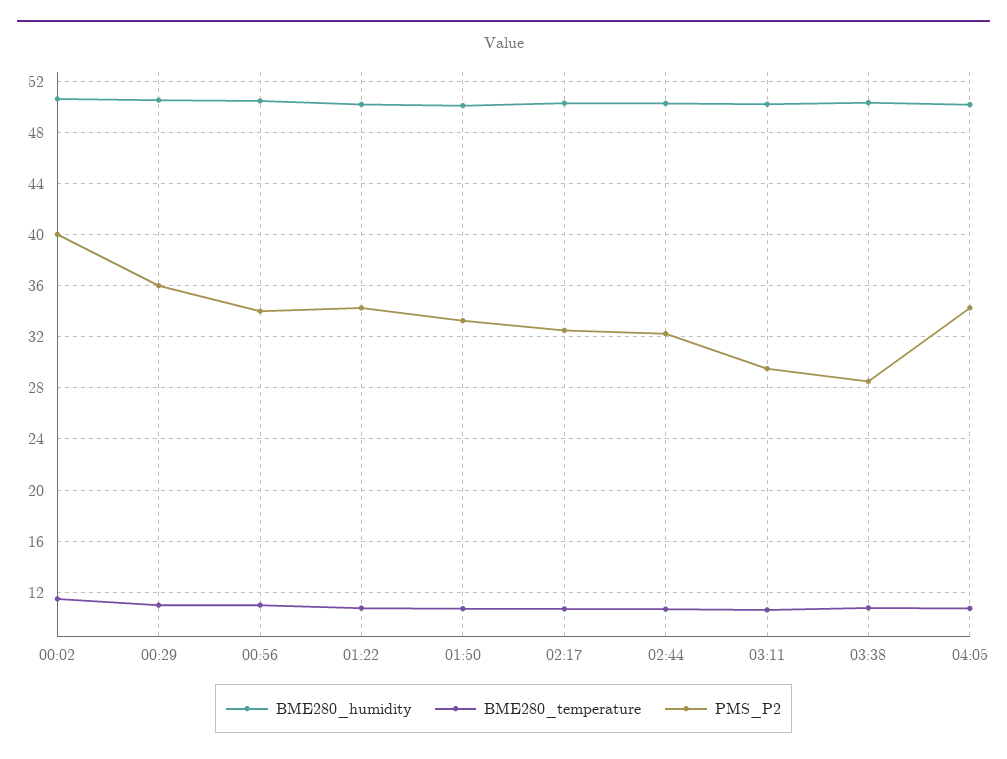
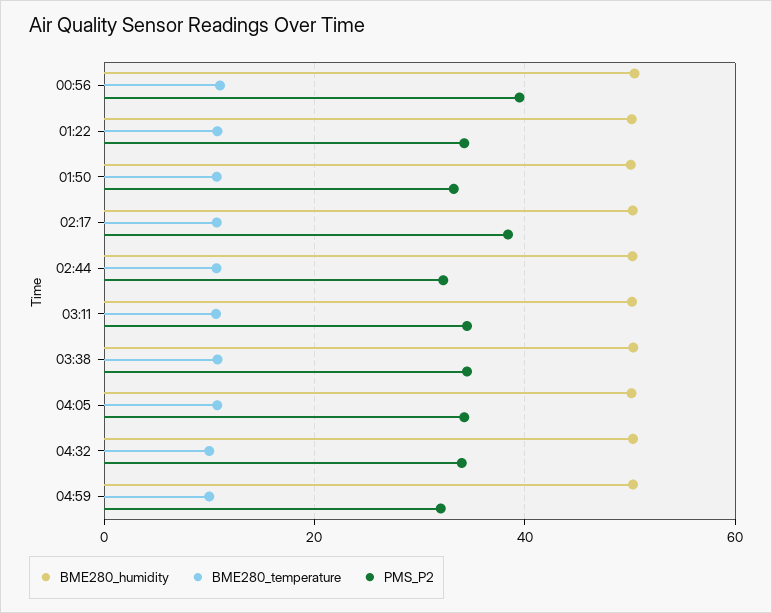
BME280_humidity, 00:02: 50.5 -> none
BME280_temperature, 00:02: 11.5 -> none
PMS_P2, 00:02: 40 -> none
BME280_humidity, 00:29: 50.5 -> none
BME280_temperature, 00:29: 11 -> none
PMS_P2, 00:29: 36 -> none
PMS_P2, 00:56: 34 -> 40
PMS_P2, 02:17: 32.5 -> 38
PMS_P2, 03:11: 29.5 -> 34
PMS_P2, 03:38: 28.5 -> 34
BME280_humidity, 04:32: none -> 50
BME280_temperature, 04:32: none -> 10
PMS_P2, 04:32: none -> 34
BME280_humidity, 04:59: none -> 50
BME280_temperature, 04:59: none -> 10
PMS_P2, 04:59: none -> 32

